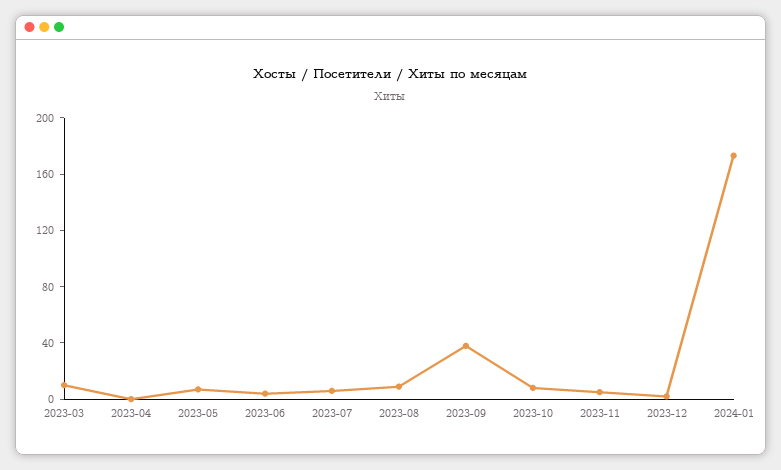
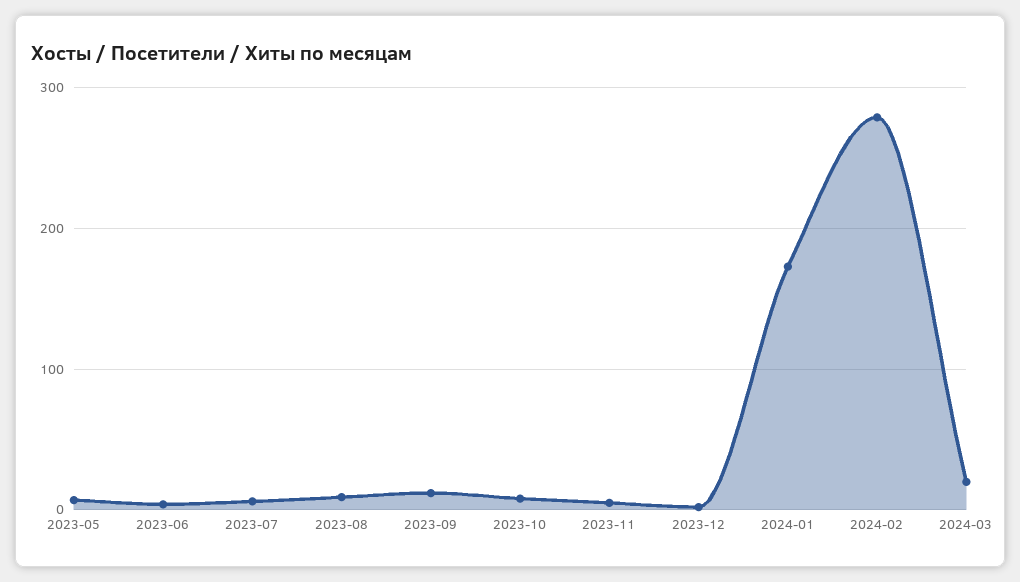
2023-03: 10 -> none
2023-04: 0 -> none
2023-09: 40 -> 10
2024-02: none -> 280
2024-03: none -> 20

